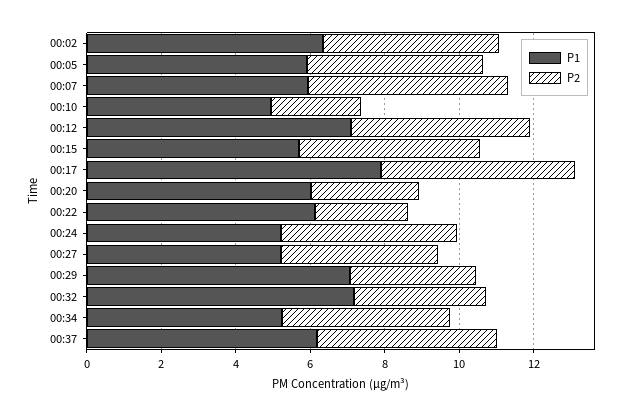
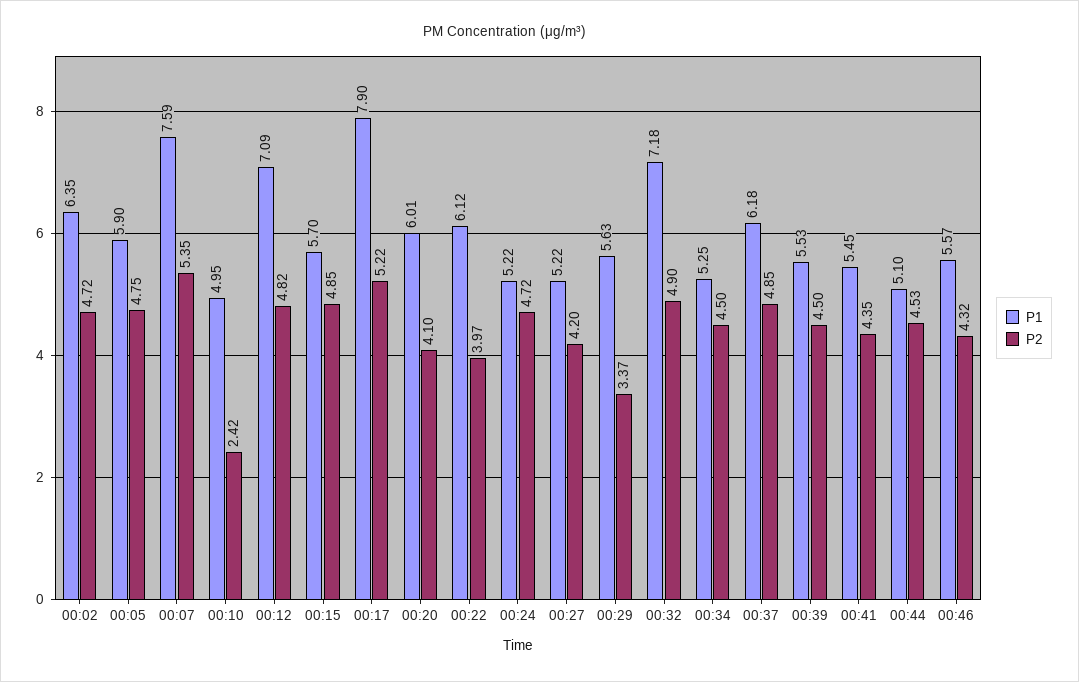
P1, 00:07: 6 -> 7.59
P2, 00:20: 3 -> 4.1
P2, 00:22: 2.5 -> 3.97
P1, 00:29: 7 -> 5.63
P2, 00:32: 3.5 -> 4.9
P1, 00:39: none -> 5.53
P2, 00:39: none -> 4.5
P1, 00:41: none -> 5.45
P2, 00:41: none -> 4.35
P1, 00:44: none -> 5.1
P2, 00:44: none -> 4.53
P1, 00:46: none -> 5.57
P2, 00:46: none -> 4.32

